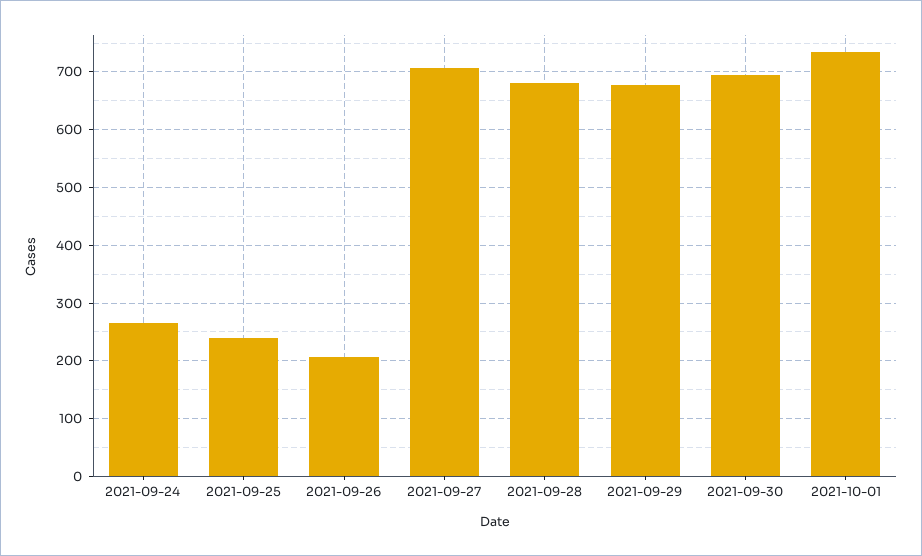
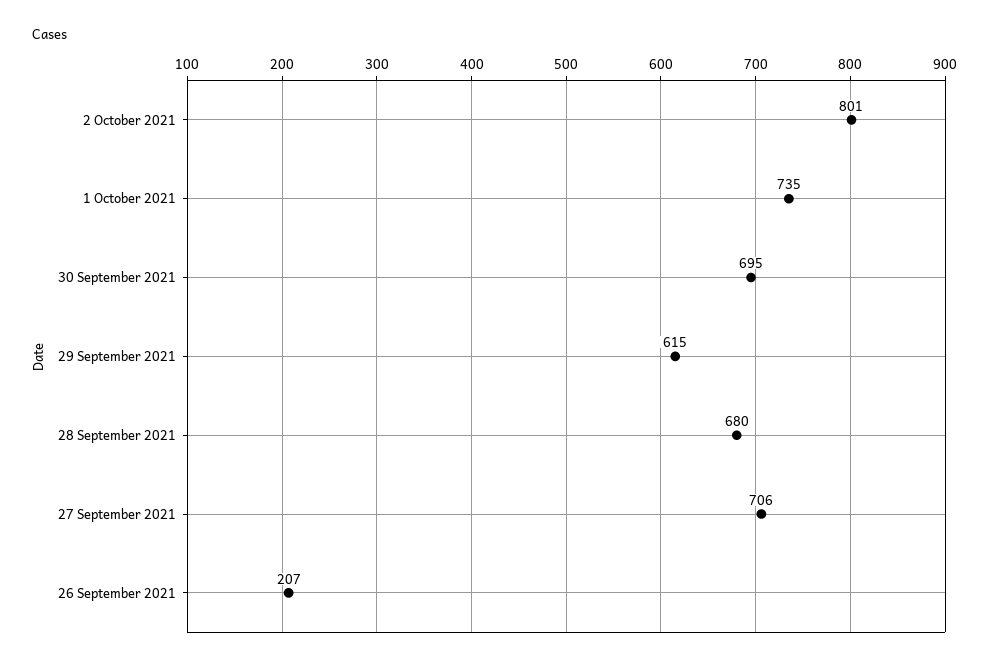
2021-09-24: 260 -> none
2021-09-25: 240 -> none
2021-09-29: 680 -> 615
2 October 2021: none -> 801

